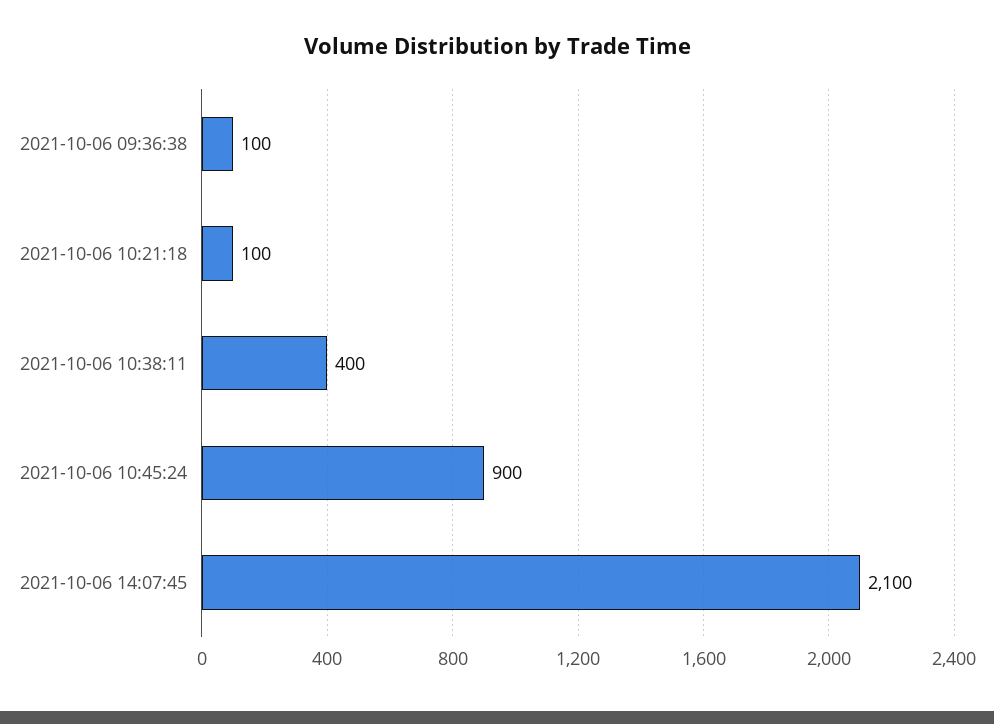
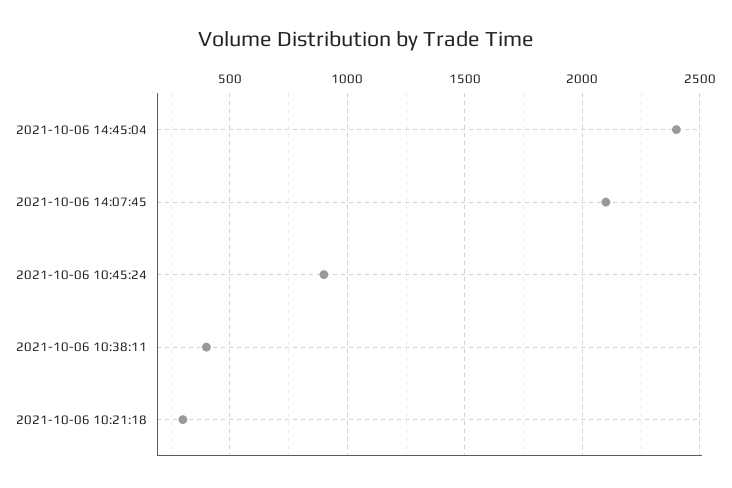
2021-10-06 09:36:38: 100 -> none
2021-10-06 10:21:18: 100 -> 300
2021-10-06 14:45:04: none -> 2400

